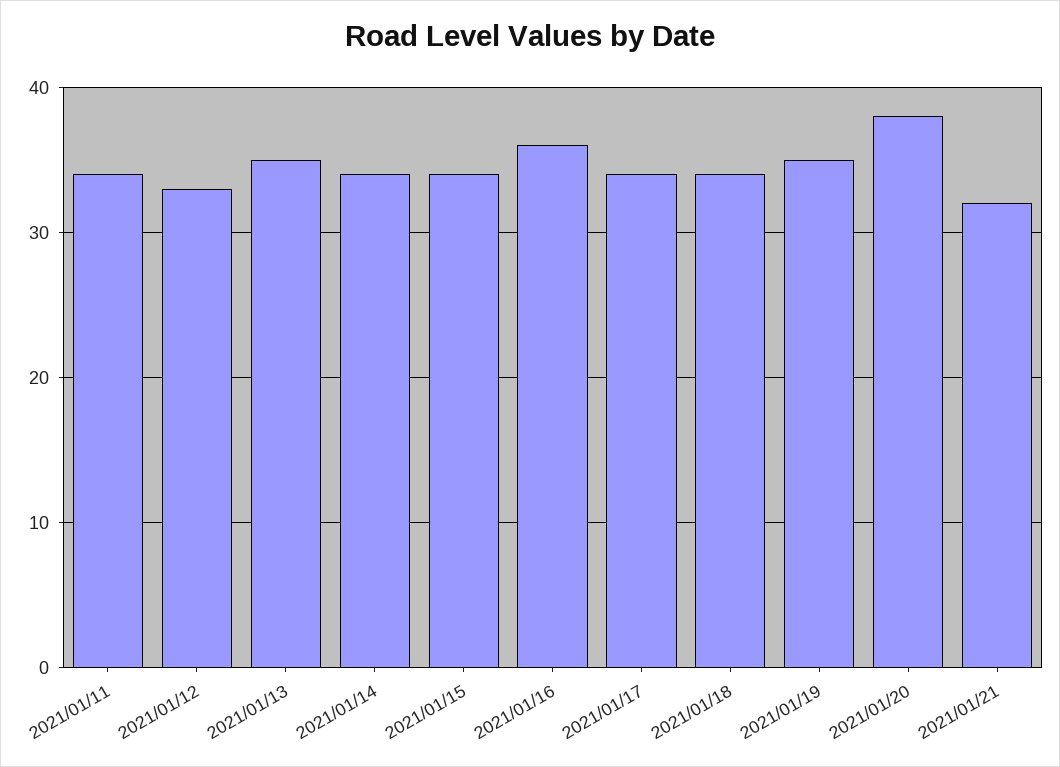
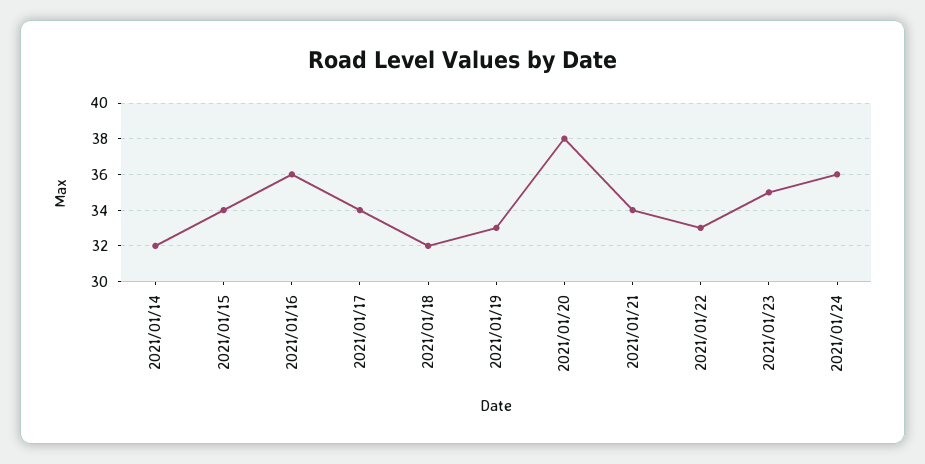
2021/01/11: 34 -> none
2021/01/12: 33 -> none
2021/01/13: 35 -> none
2021/01/14: 34 -> 32
2021/01/18: 34 -> 32
2021/01/19: 35 -> 33
2021/01/21: 32 -> 34
2021/01/22: none -> 33
2021/01/23: none -> 35
2021/01/24: none -> 36

